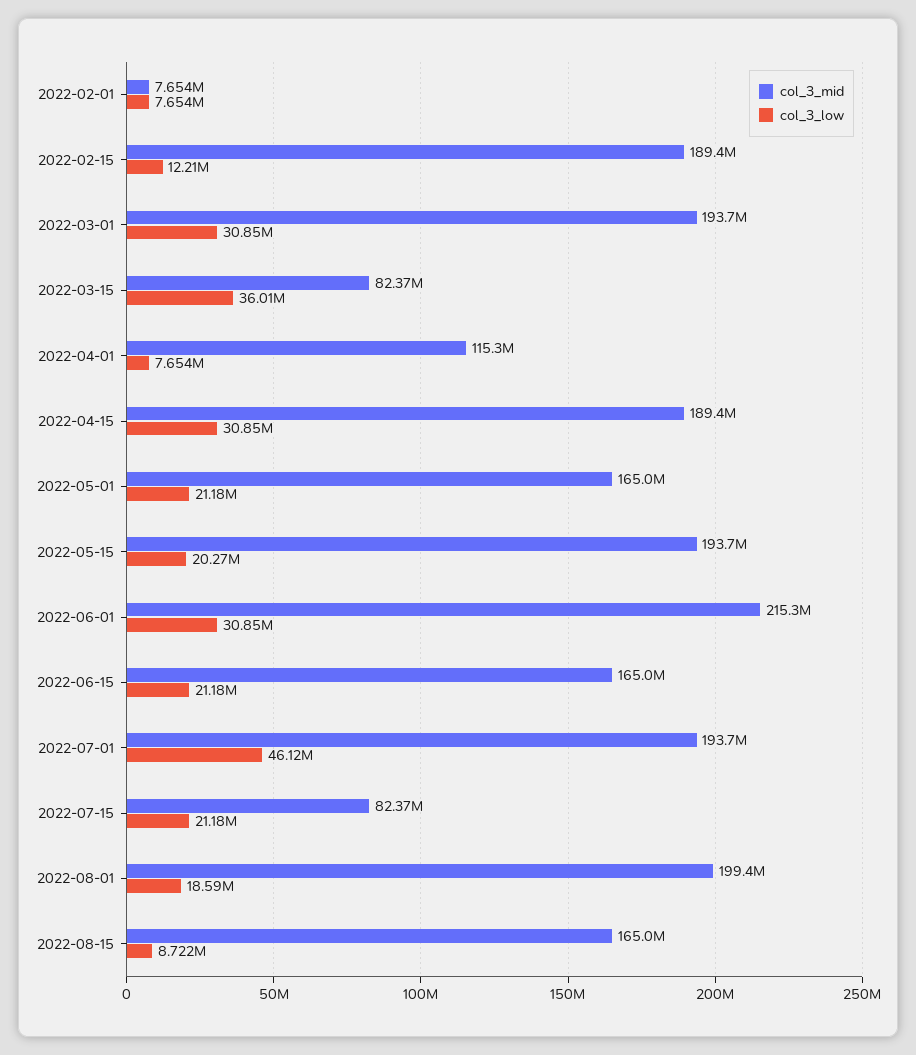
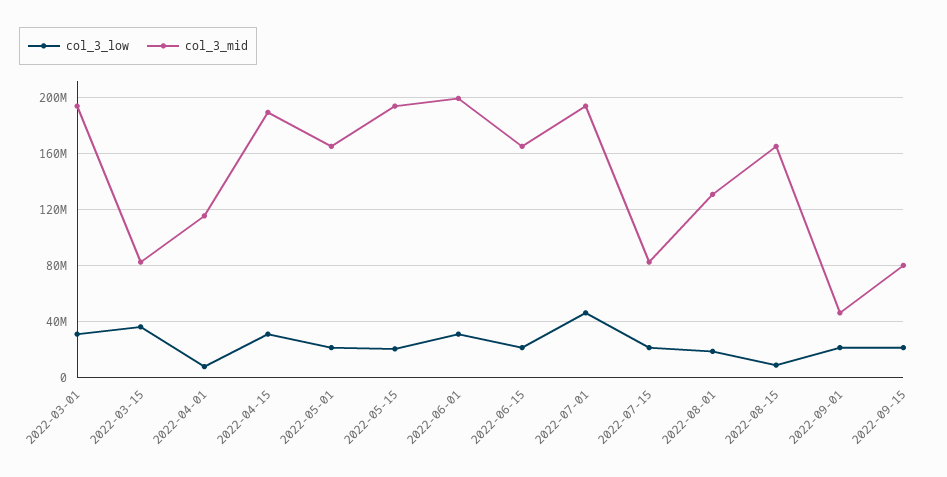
col_3_mid, 2022-02-01: 7654000 -> none
col_3_low, 2022-02-01: 7654000 -> none
col_3_mid, 2022-02-15: 189400000 -> none
col_3_low, 2022-02-15: 12210000 -> none
col_3_mid, 2022-06-01: 215300000 -> 200000000
col_3_mid, 2022-08-01: 199400000 -> 130000000
col_3_low, 2022-09-01: none -> 20000000
col_3_mid, 2022-09-01: none -> 45000000
col_3_low, 2022-09-15: none -> 20000000
col_3_mid, 2022-09-15: none -> 80000000

